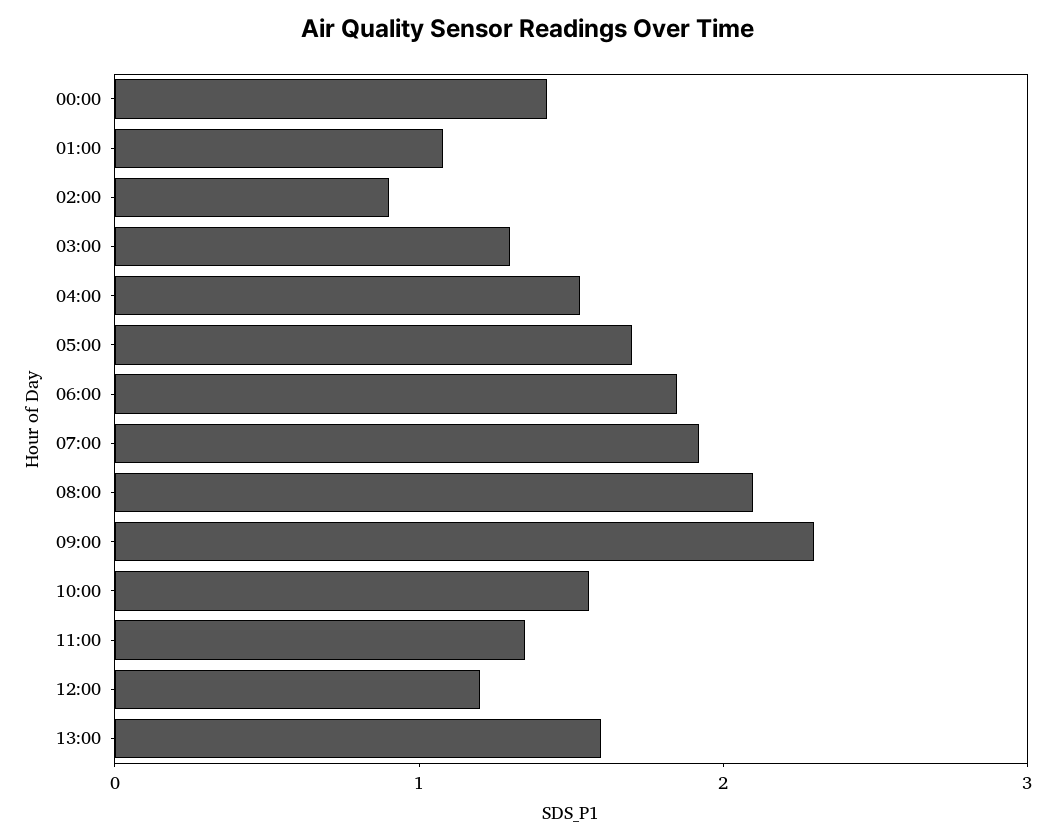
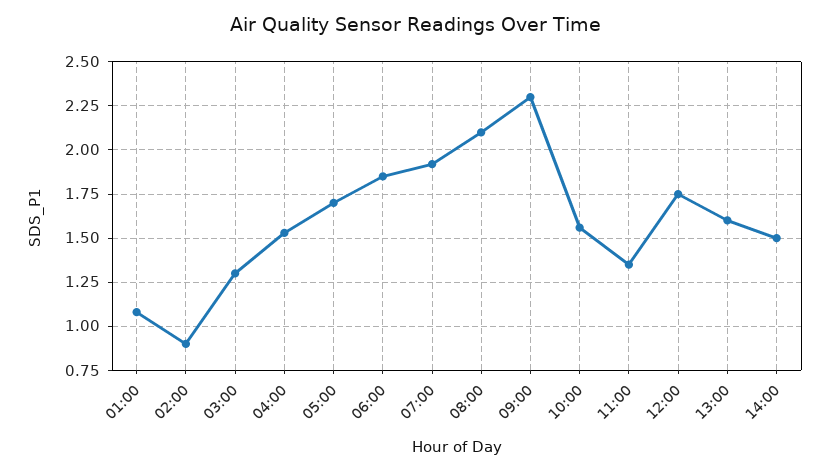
00:00: 1.4 -> none
12:00: 1.2 -> 1.75
14:00: none -> 1.5

